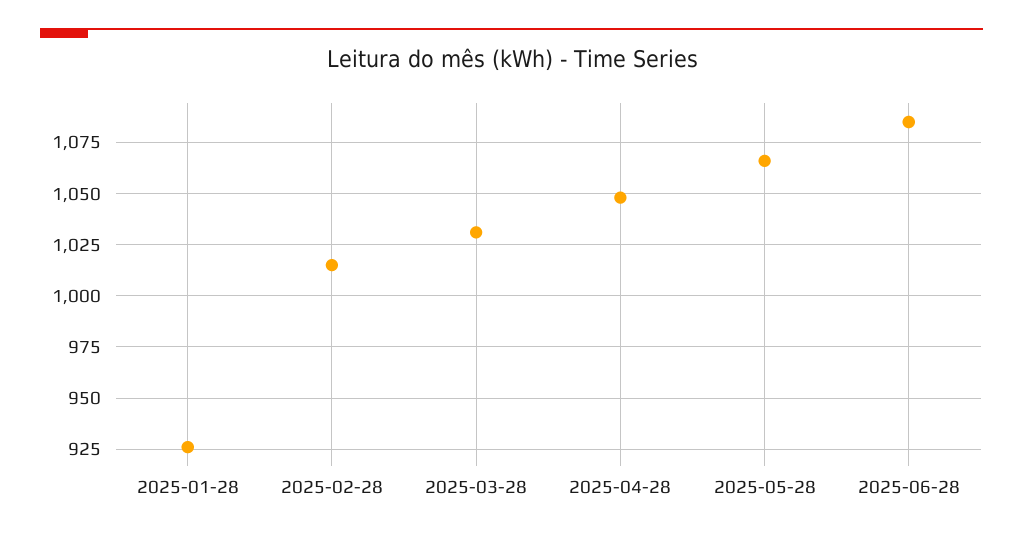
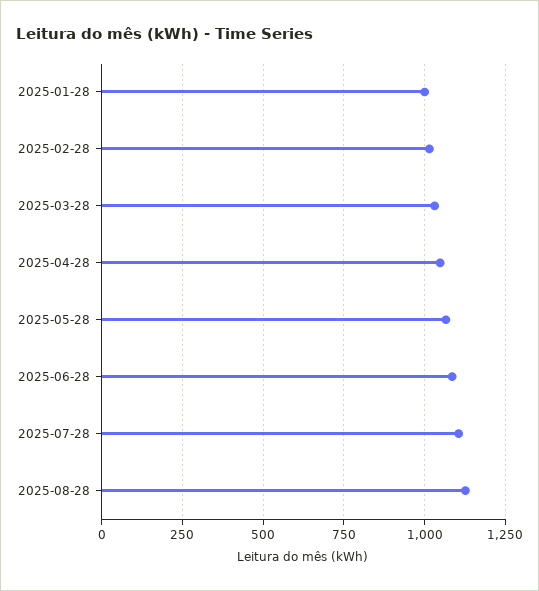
2025-01-28: 925 -> 1000
2025-07-28: none -> 1100
2025-08-28: none -> 1125

